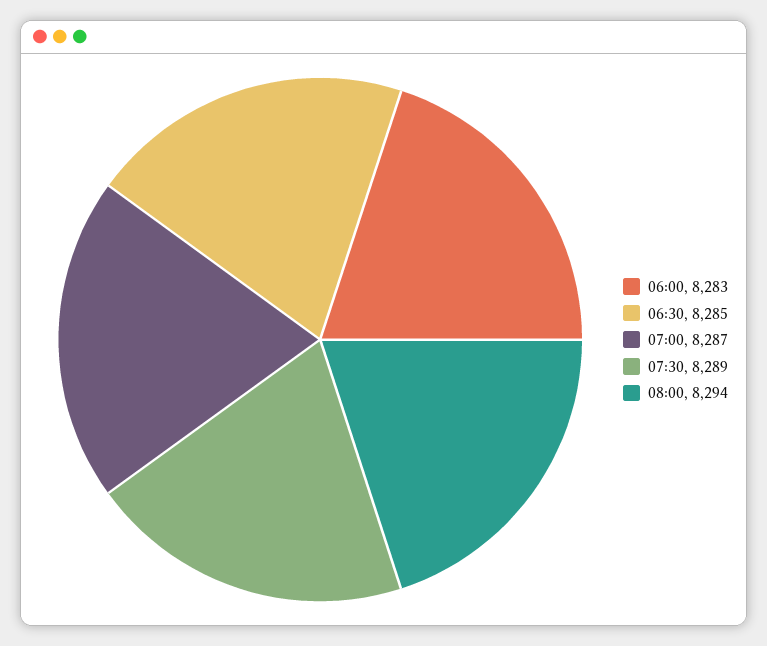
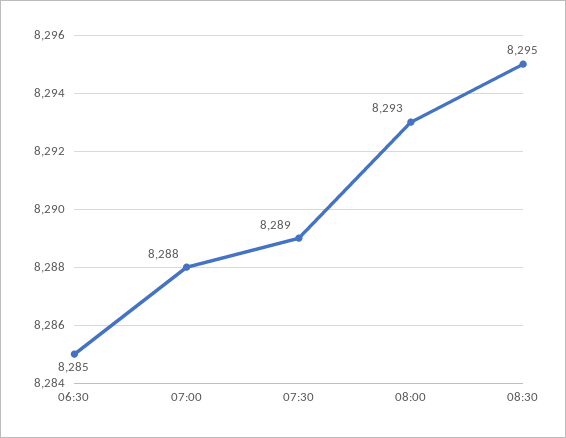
06:00: 8283 -> none
07:00: 8287 -> 8288
08:00: 8294 -> 8293
08:30: none -> 8295

